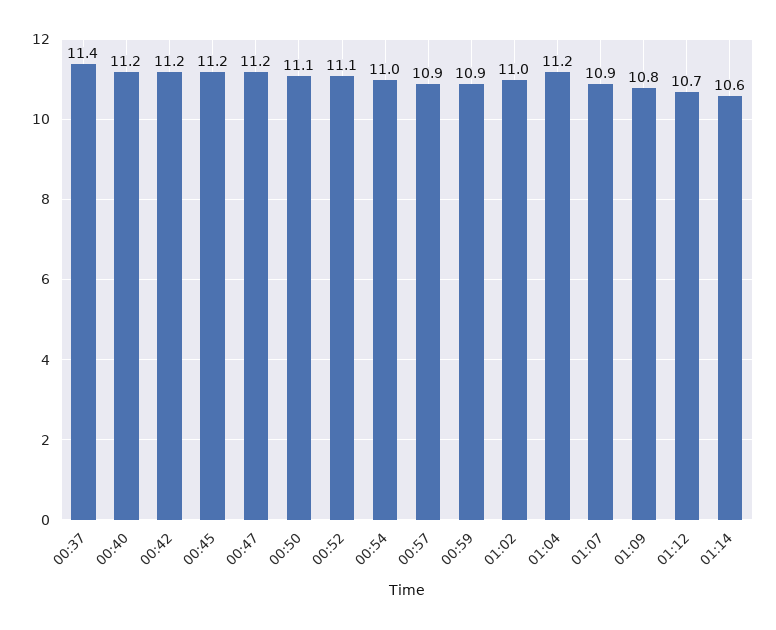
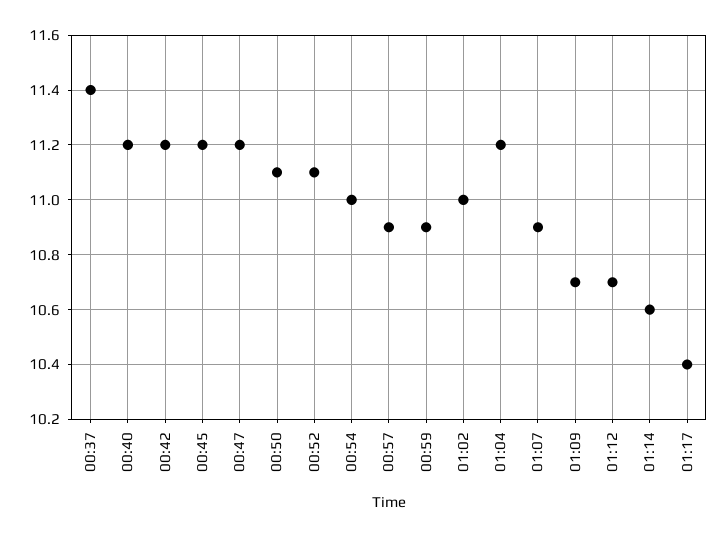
01:09: 10.8 -> 10.7
01:17: none -> 10.4

